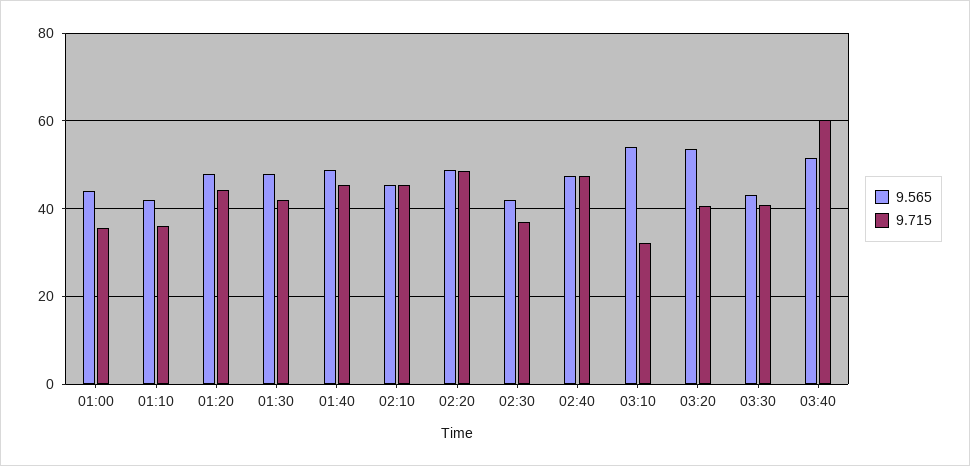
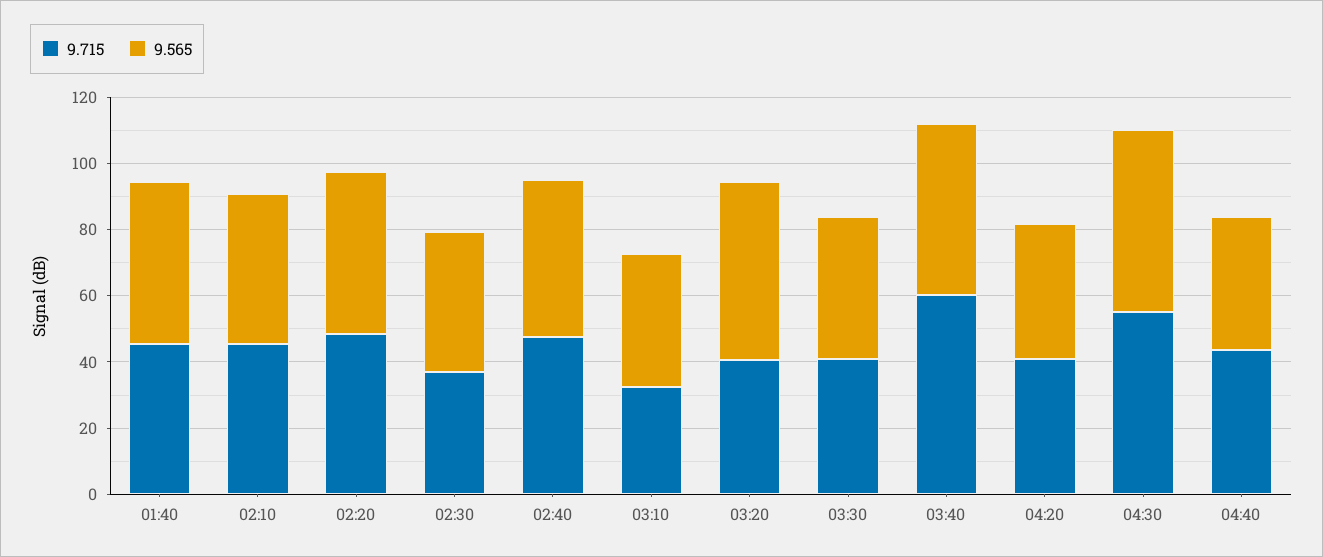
9.565, 01:00: 44 -> none
9.715, 01:00: 36 -> none
9.565, 01:10: 42 -> none
9.715, 01:10: 36 -> none
9.565, 01:20: 48 -> none
9.715, 01:20: 44 -> none
9.565, 01:30: 48 -> none
9.715, 01:30: 42 -> none
9.565, 03:10: 54 -> 40
9.715, 04:20: none -> 40
9.565, 04:20: none -> 40
9.715, 04:30: none -> 55
9.565, 04:30: none -> 55
9.715, 04:40: none -> 45
9.565, 04:40: none -> 40

